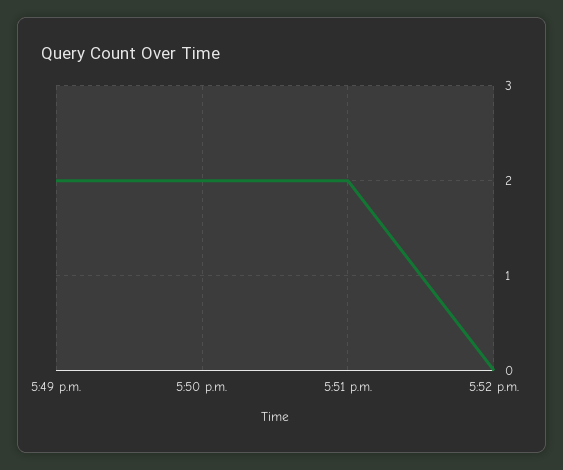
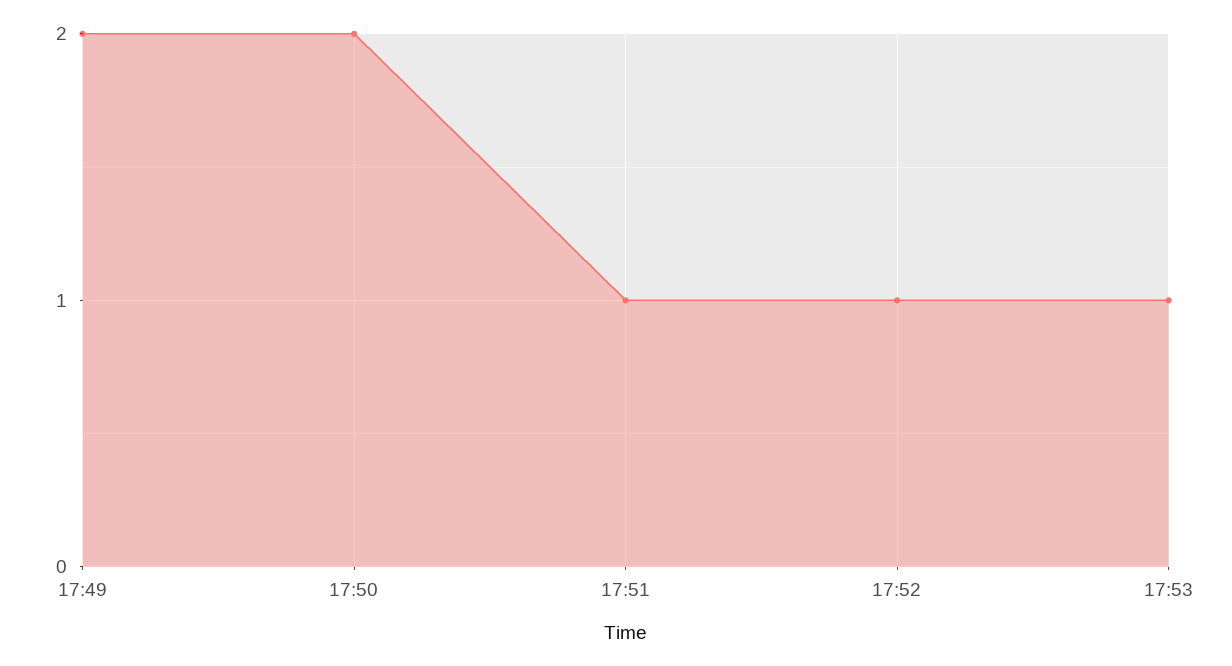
5:51 p.m.: 2 -> 1
5:52 p.m.: 0 -> 1
17:53: none -> 1

